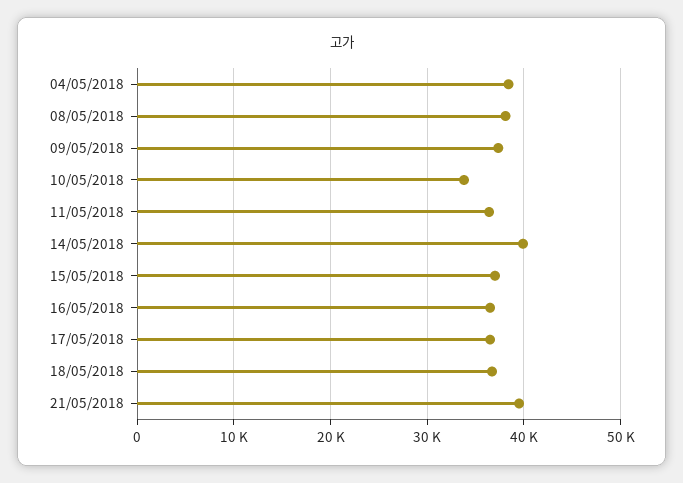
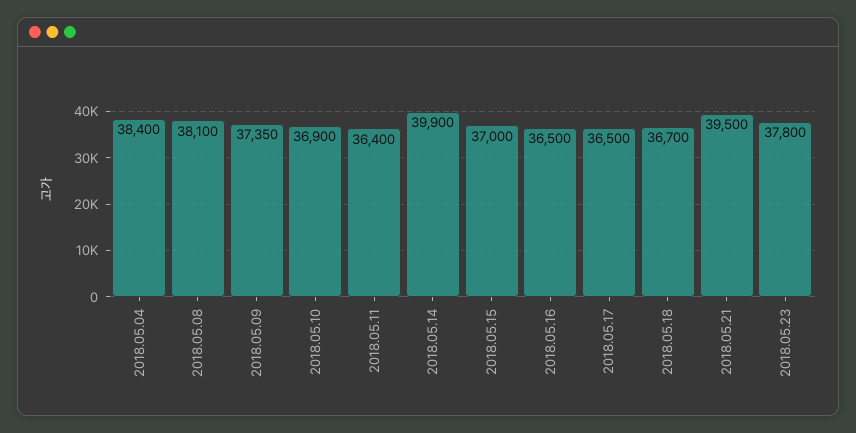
10/05/2018: 34000 -> 36900
2018.05.23: none -> 37800

